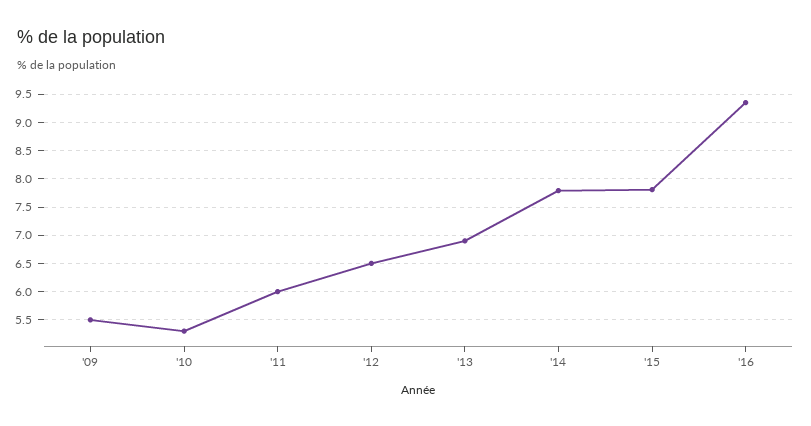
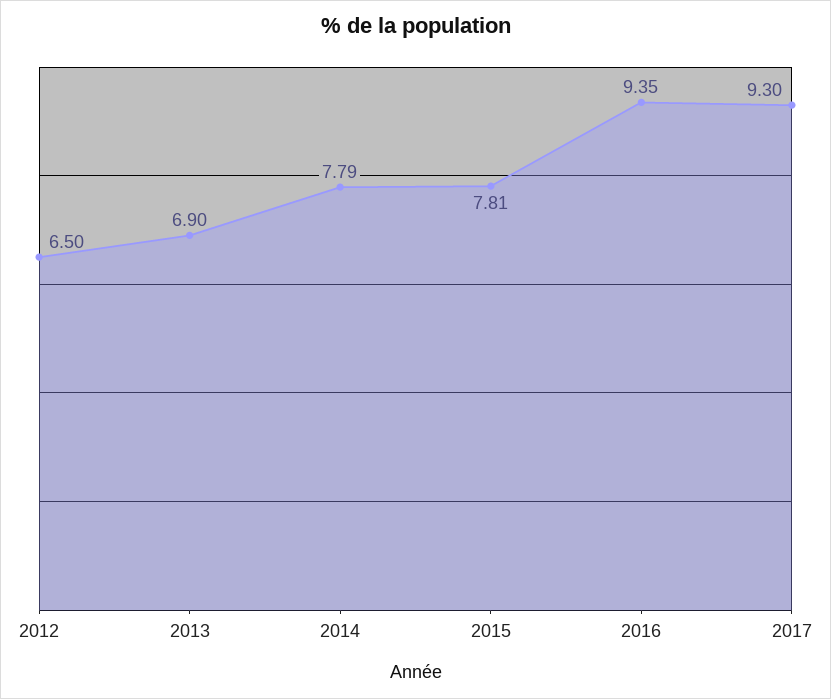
'09: 5.5 -> none
'10: 5.25 -> none
'11: 6 -> none
2017: none -> 9.3

